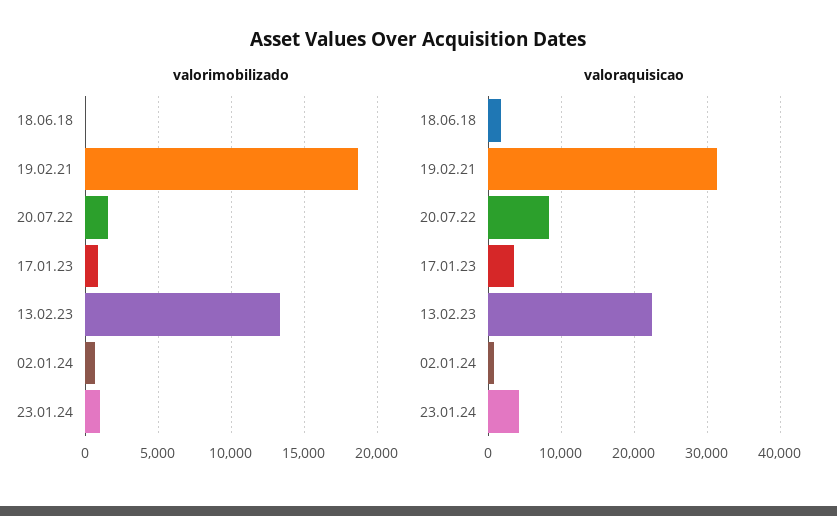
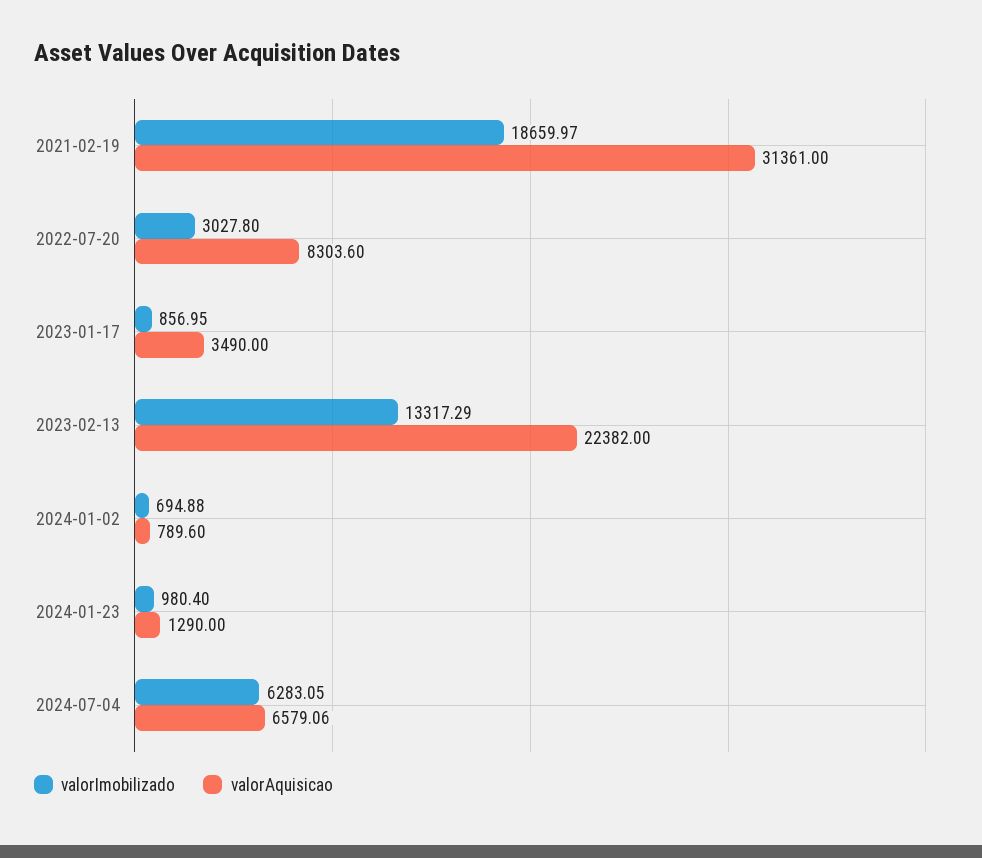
valorimobilizado, 18.06.18: 0 -> none
valorimobilizado, 20.07.22: 1500 -> 3027.8
valoraquisicao, 18.06.18: 2000 -> none
valoraquisicao, 23.01.24: 4000 -> 1290
valorimobilizado, 2024-07-04: none -> 6283.05
valoraquisicao, 2024-07-04: none -> 6579.06

